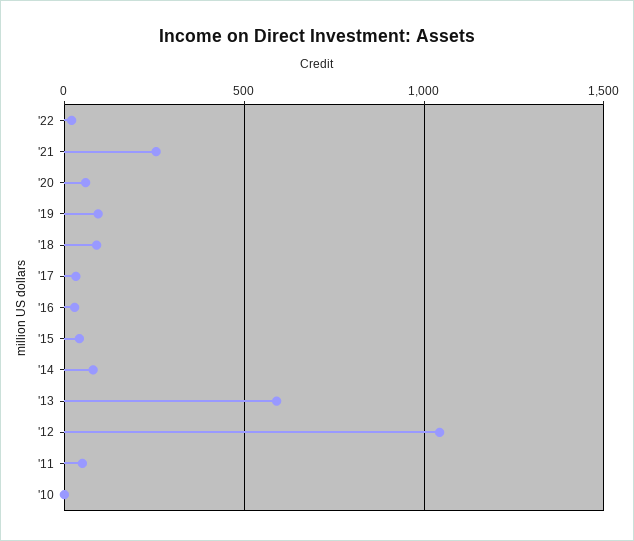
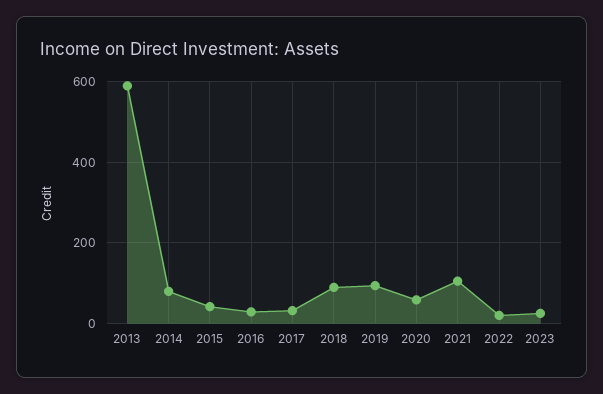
'21: 250 -> 100
'12: 1050 -> none
'11: 50 -> none
'10: 0 -> none
2023: none -> 20

